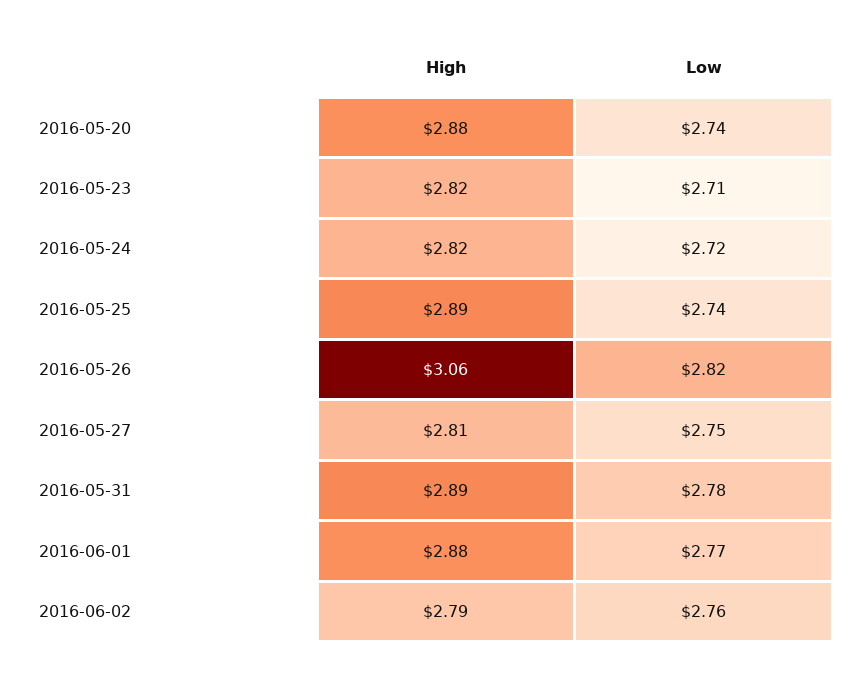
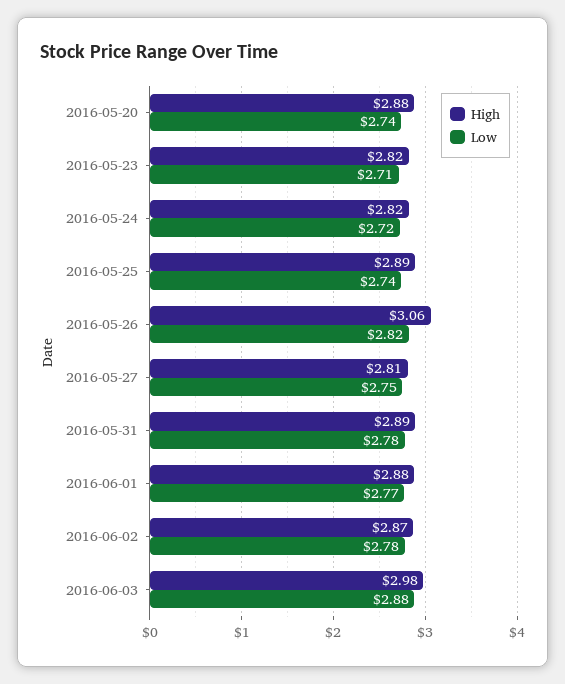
High, 2016-06-02: 2.79 -> 2.87
Low, 2016-06-02: 2.76 -> 2.78
High, 2016-06-03: none -> 2.98
Low, 2016-06-03: none -> 2.88

